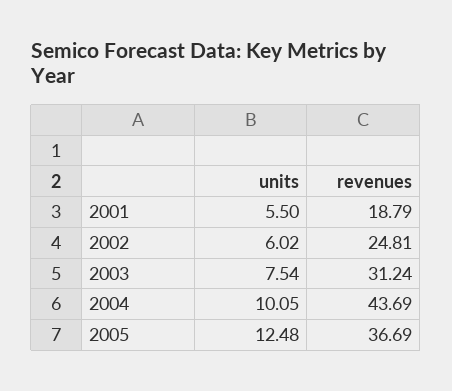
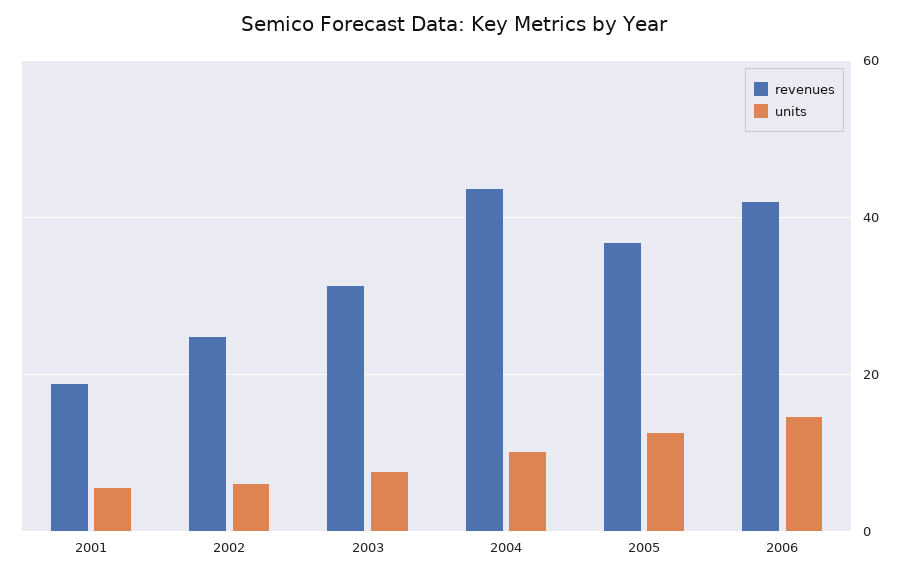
revenues, 2006: none -> 42
units, 2006: none -> 14

